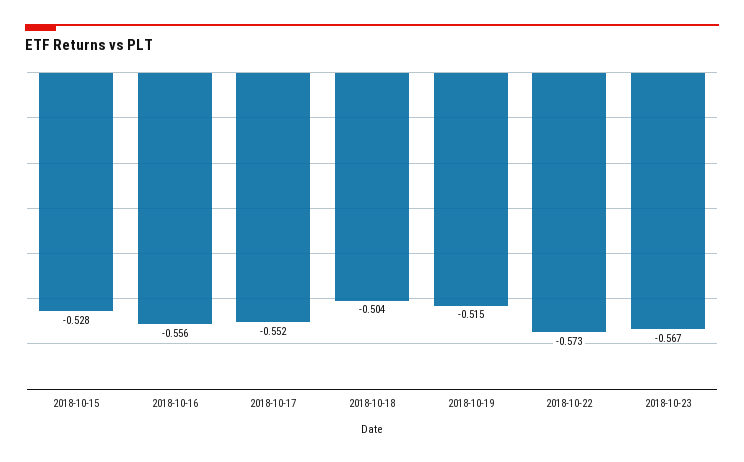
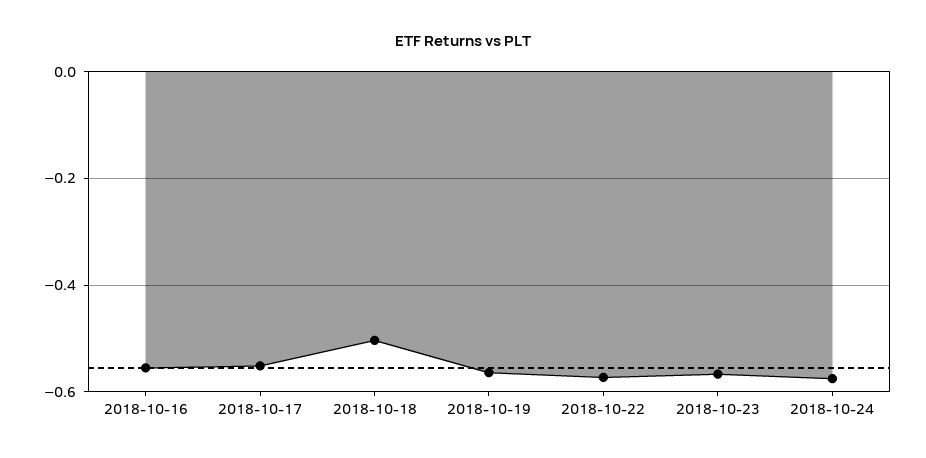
2018-10-15: -0.528 -> none
2018-10-19: -0.515 -> -0.56
2018-10-24: none -> -0.58

